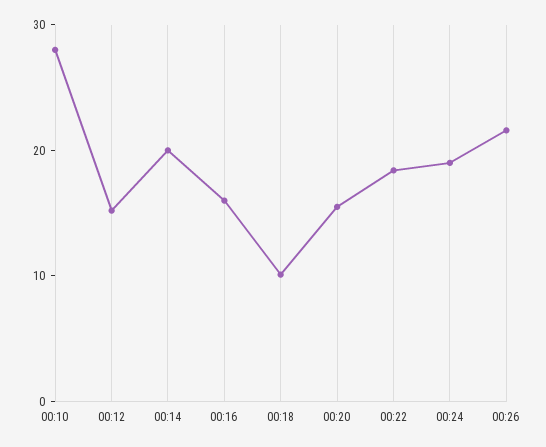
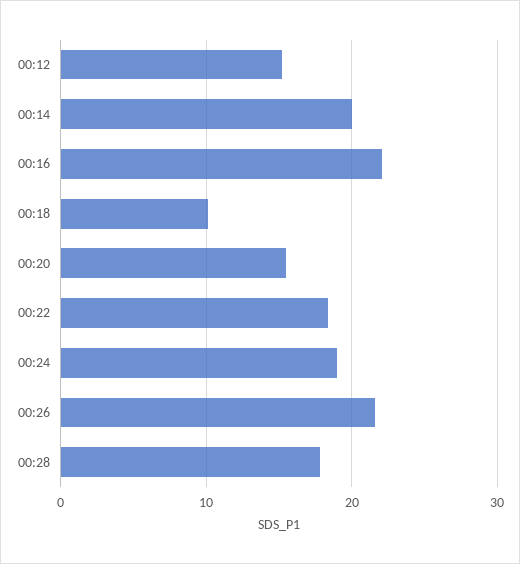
00:10: 28 -> none
00:16: 16 -> 22
00:28: none -> 18

